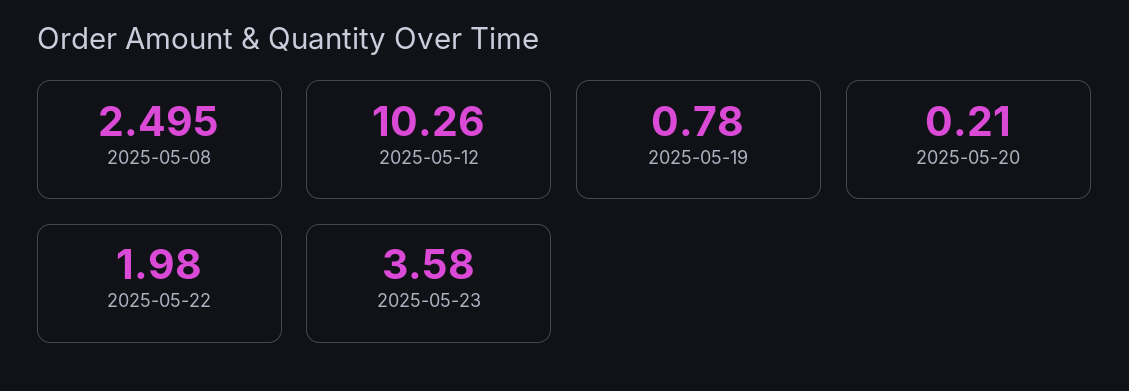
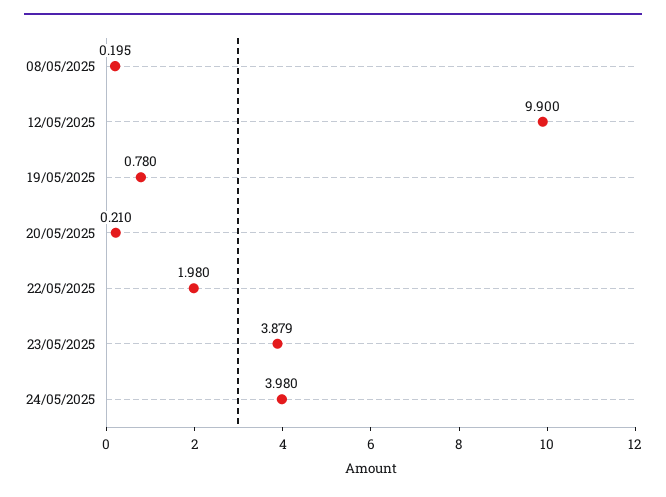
2025-05-08: 2.495 -> 0.195
2025-05-12: 10.26 -> 9.9
2025-05-23: 3.58 -> 3.879
24/05/2025: none -> 3.98

